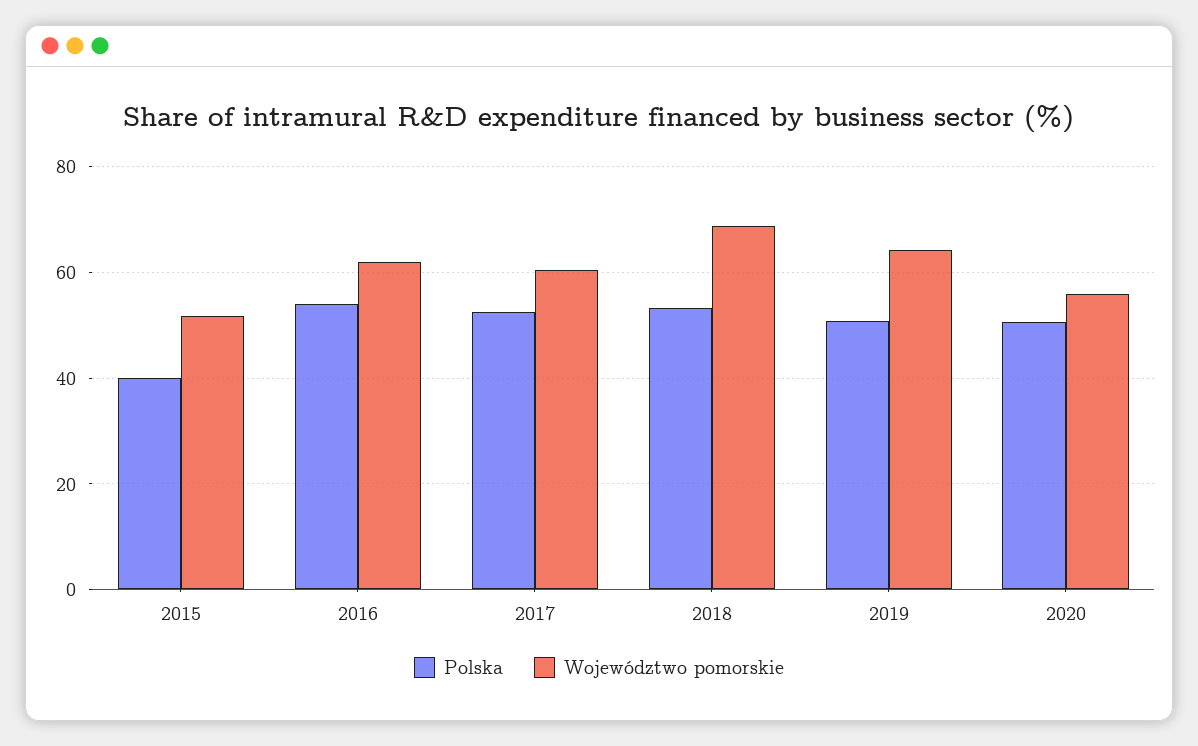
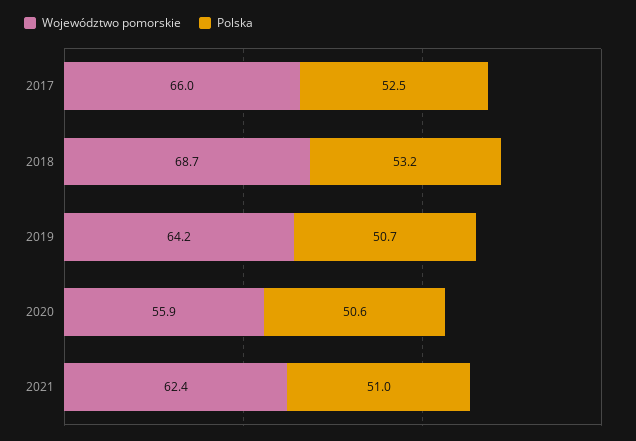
Polska, 2015: 40 -> none
Województwo pomorskie, 2015: 52 -> none
Polska, 2016: 54 -> none
Województwo pomorskie, 2016: 62 -> none
Województwo pomorskie, 2017: 60 -> 66
Województwo pomorskie, 2021: none -> 62.4
Polska, 2021: none -> 51

